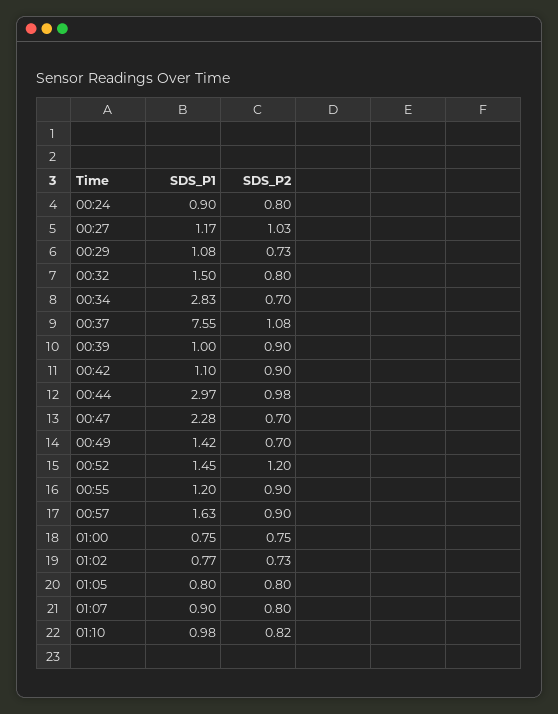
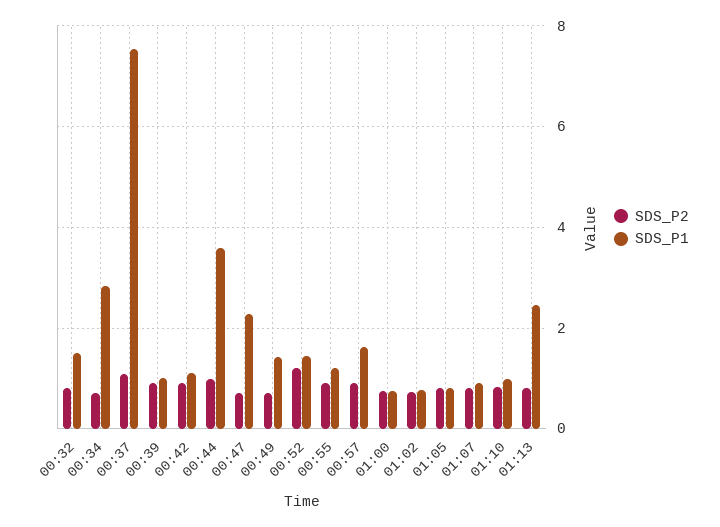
SDS_P1, 00:24: 0.9 -> none
SDS_P2, 00:24: 0.8 -> none
SDS_P1, 00:27: 1.17 -> none
SDS_P2, 00:27: 1.03 -> none
SDS_P1, 00:29: 1.08 -> none
SDS_P2, 00:29: 0.73 -> none
SDS_P1, 00:44: 2.97 -> 3.6
SDS_P2, 01:13: none -> 0.8
SDS_P1, 01:13: none -> 2.4

